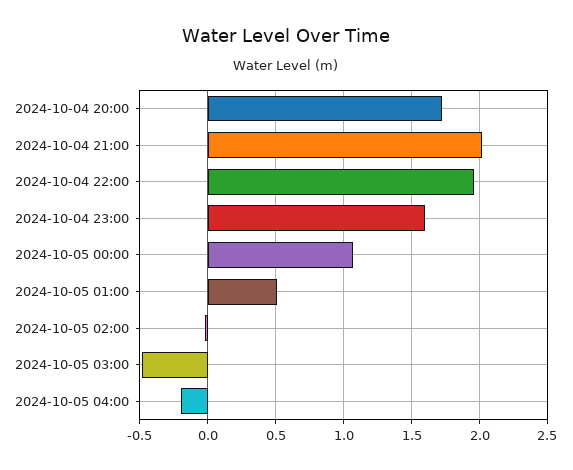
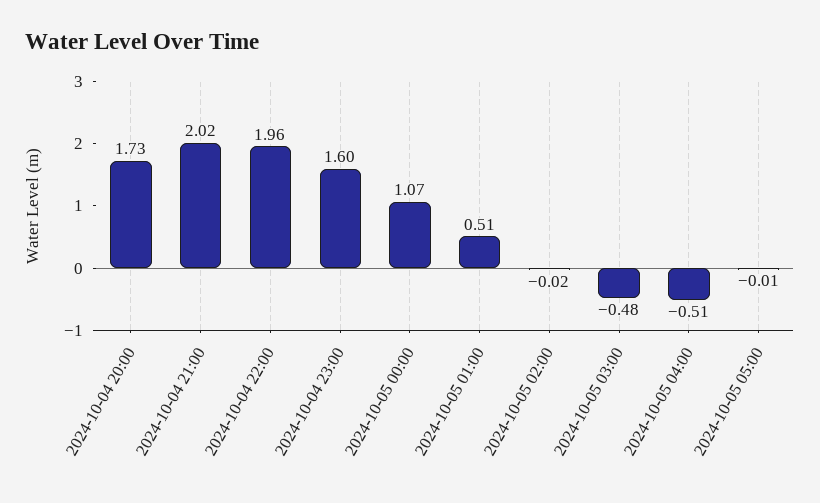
2024-10-05 04:00: -0.2 -> -0.51
2024-10-05 05:00: none -> -0.01

